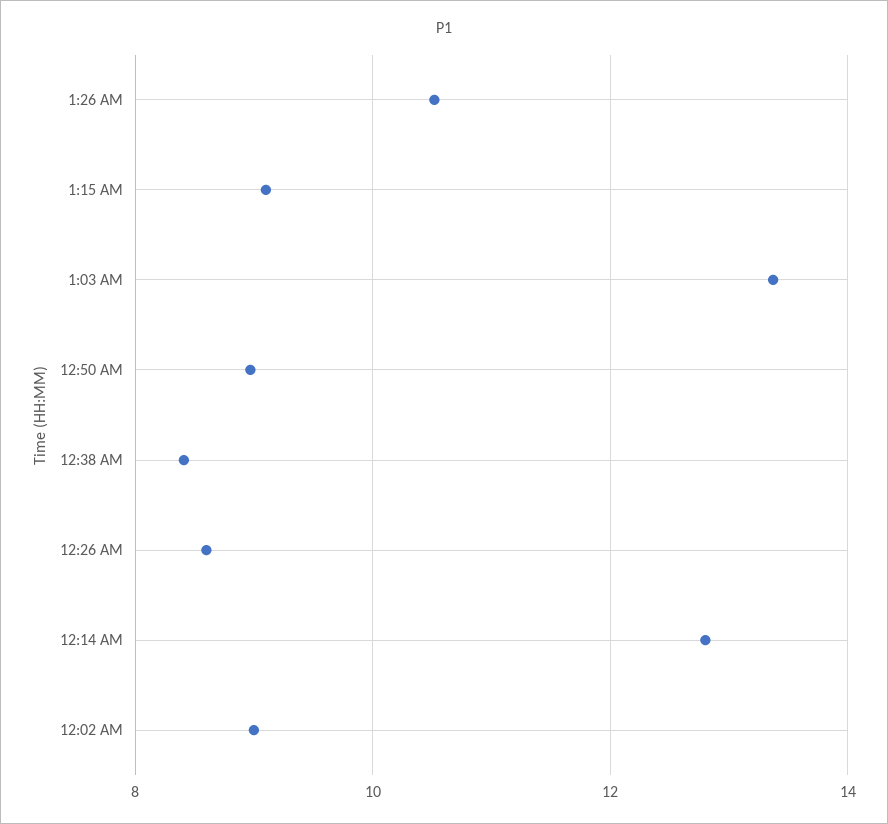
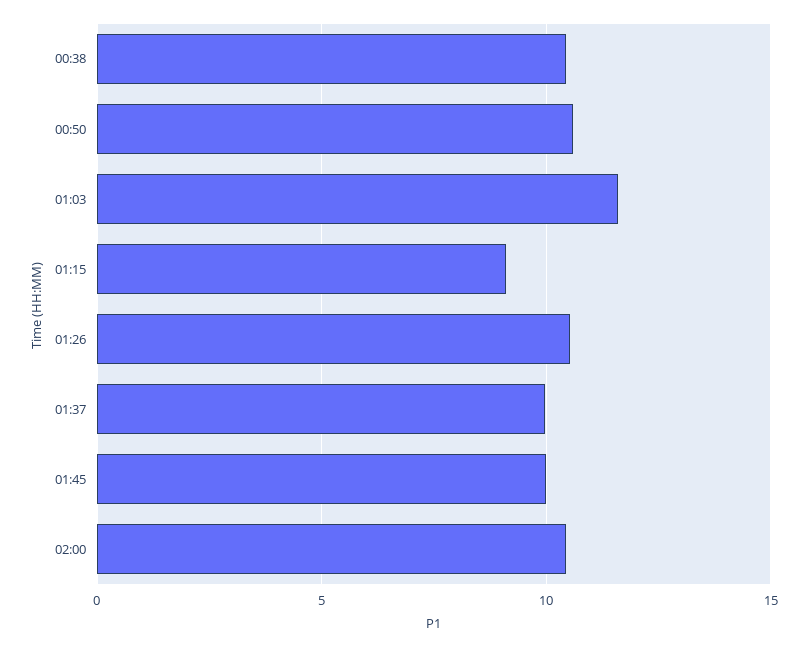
1:03 AM: 13.4 -> 11.5
12:50 AM: 9 -> 10.5
12:38 AM: 8.4 -> 10.5
12:26 AM: 8.6 -> none
12:14 AM: 12.8 -> none
12:02 AM: 9 -> none
01:37: none -> 10
01:45: none -> 10
02:00: none -> 10.5

